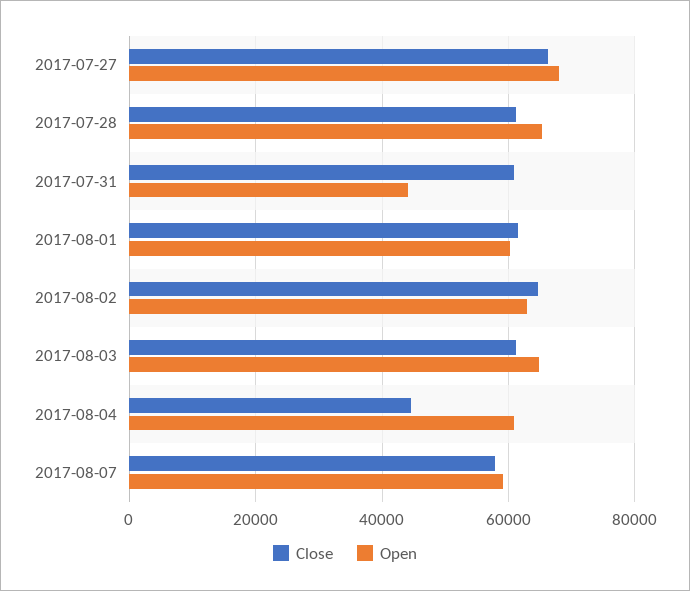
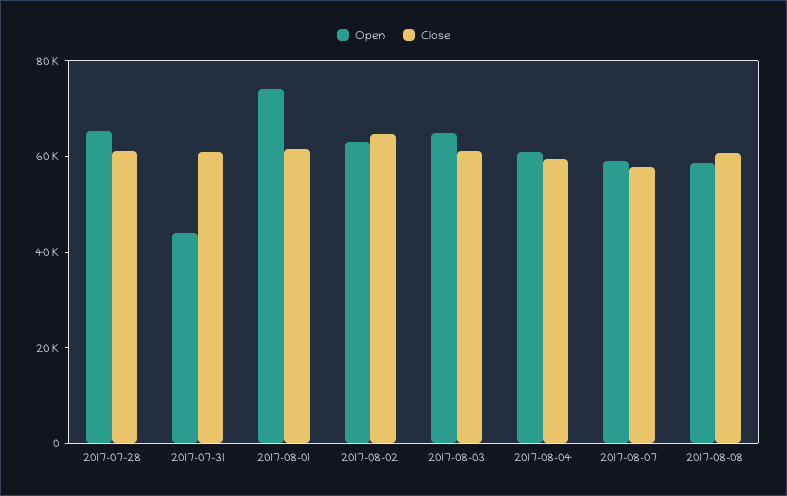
Close, 2017-07-27: 66000 -> none
Open, 2017-07-27: 68000 -> none
Open, 2017-08-01: 60000 -> 75000
Close, 2017-08-04: 44000 -> 60000
Open, 2017-08-08: none -> 60000
Close, 2017-08-08: none -> 60000

